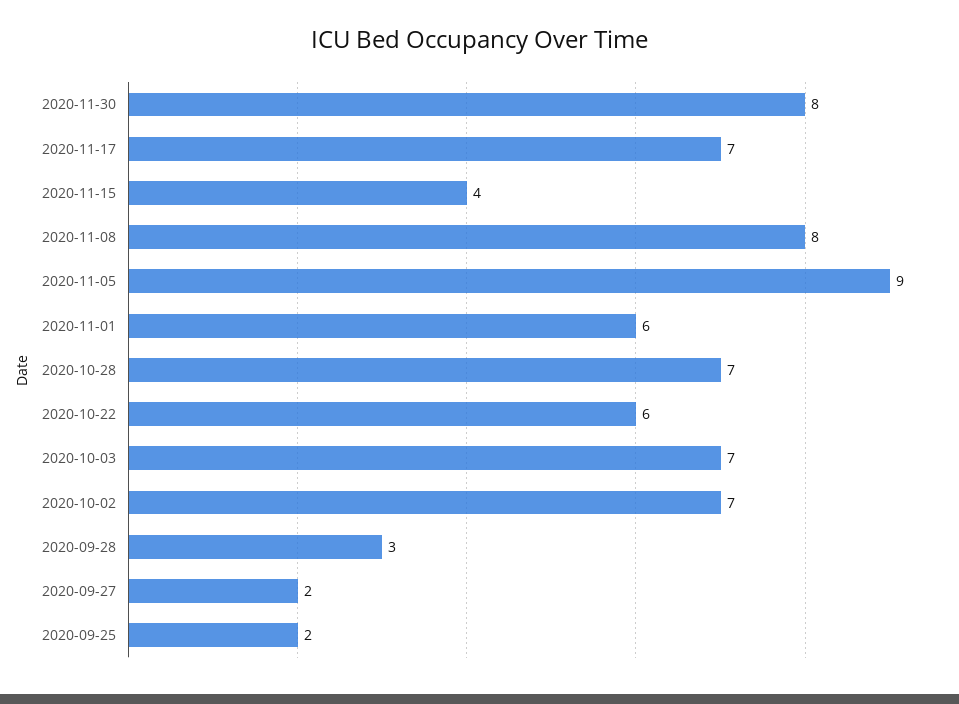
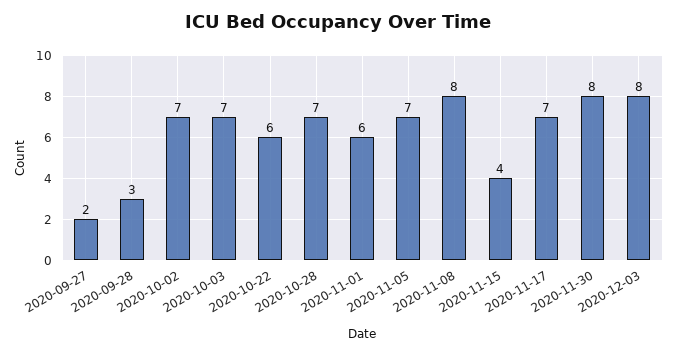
2020-11-05: 9 -> 7
2020-09-25: 2 -> none
2020-12-03: none -> 8

